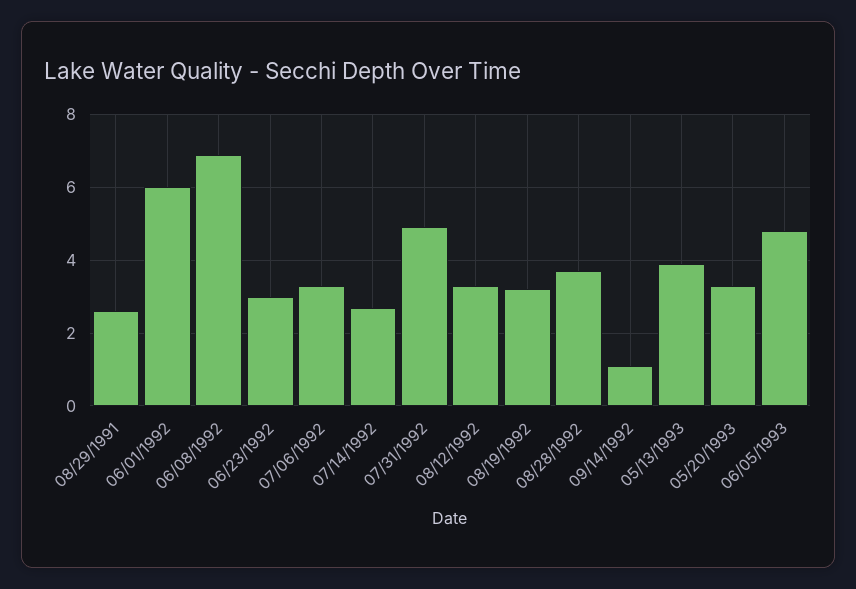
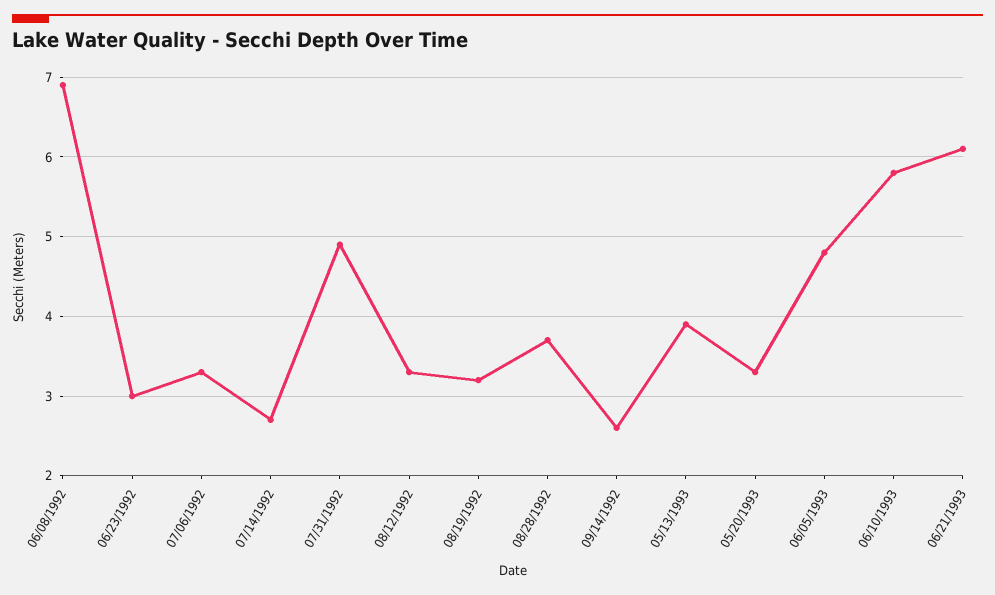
08/29/1991: 2.5 -> none
06/01/1992: 6 -> none
09/14/1992: 1 -> 2.6
06/10/1993: none -> 5.8
06/21/1993: none -> 6.1

